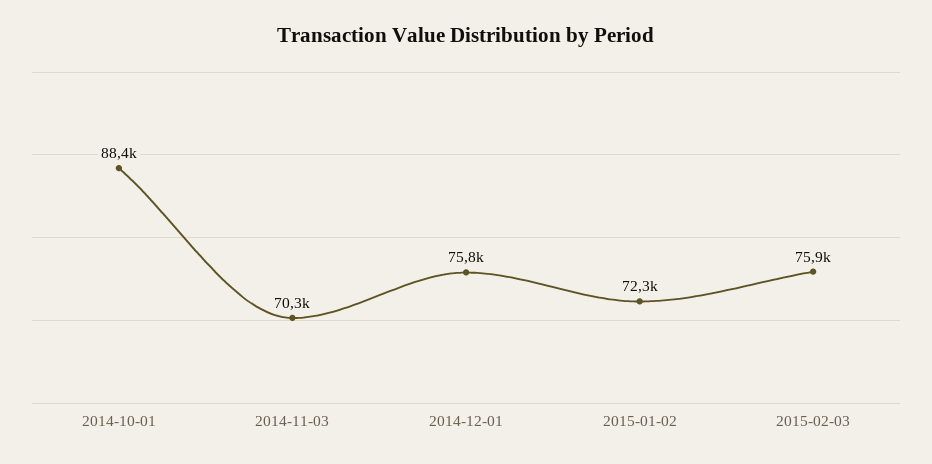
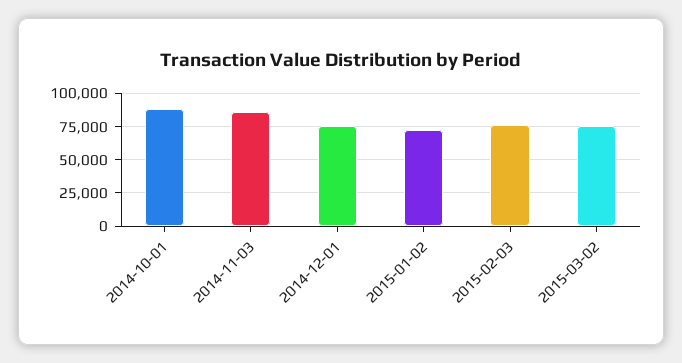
2014-11-03: 70300 -> 85000
2015-03-02: none -> 75000

